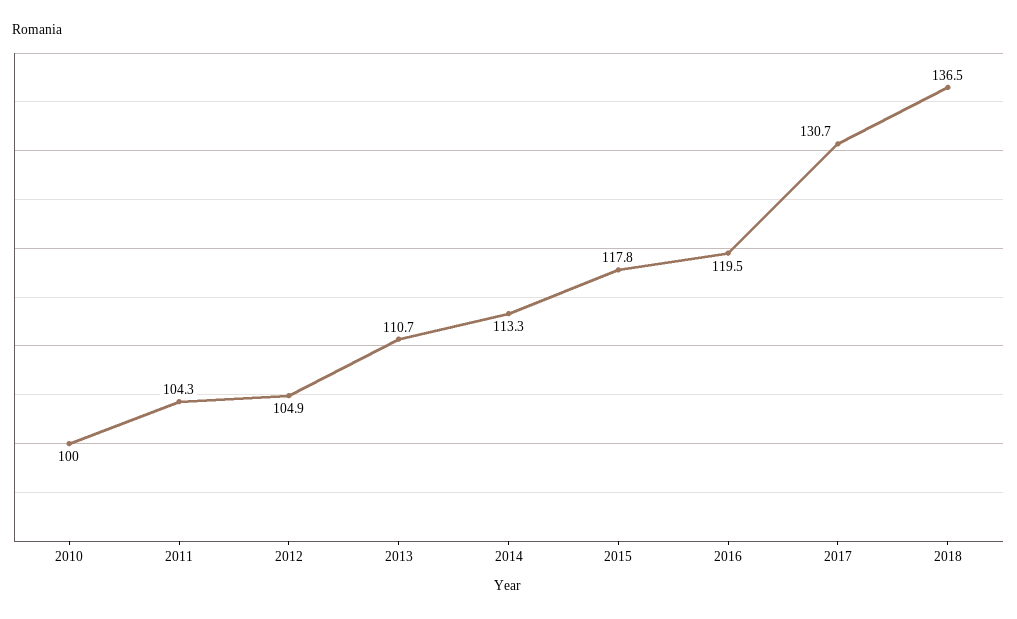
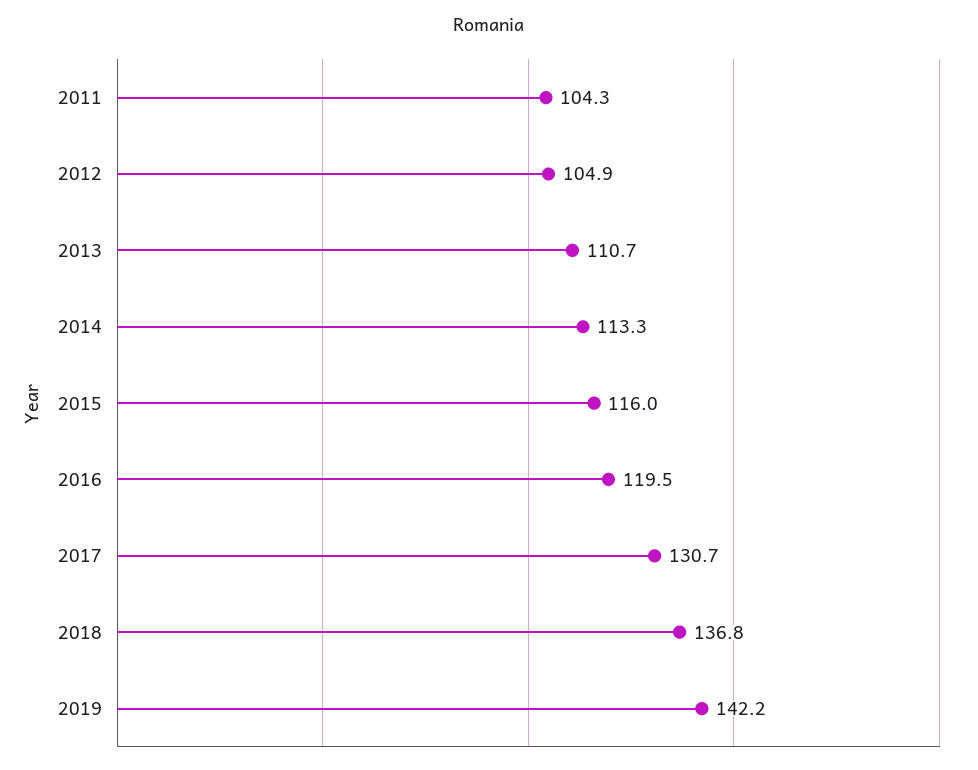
2010: 100 -> none
2015: 117.8 -> 116
2018: 136.5 -> 136.8
2019: none -> 142.2

